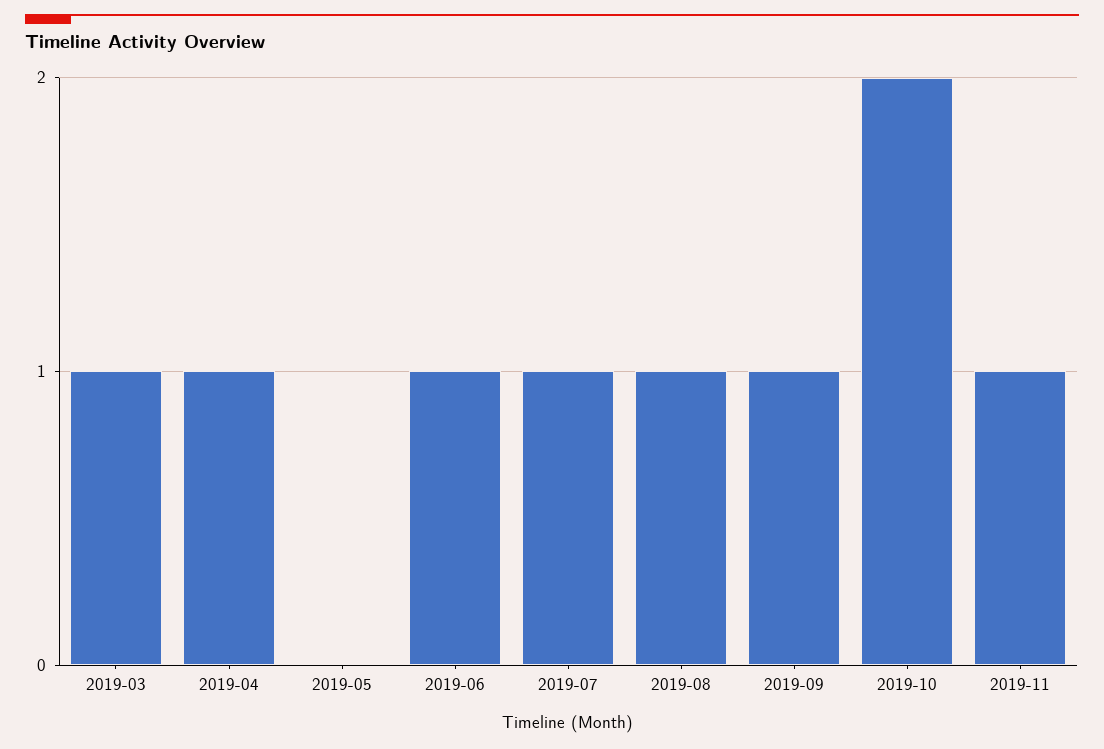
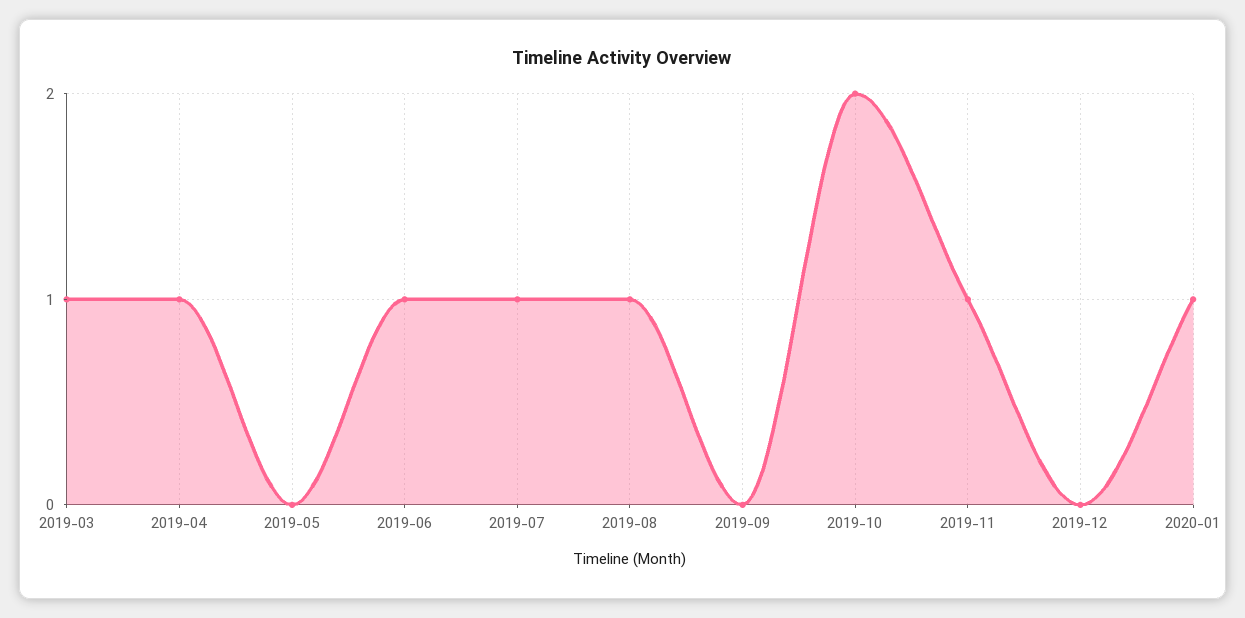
2019-09: 1 -> 0
2019-12: none -> 0
2020-01: none -> 1

